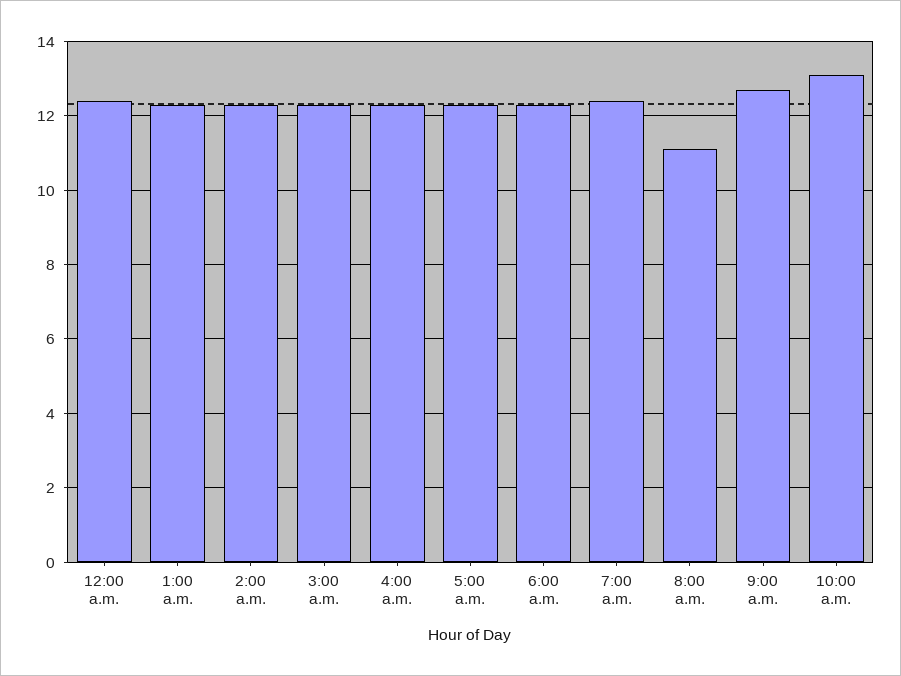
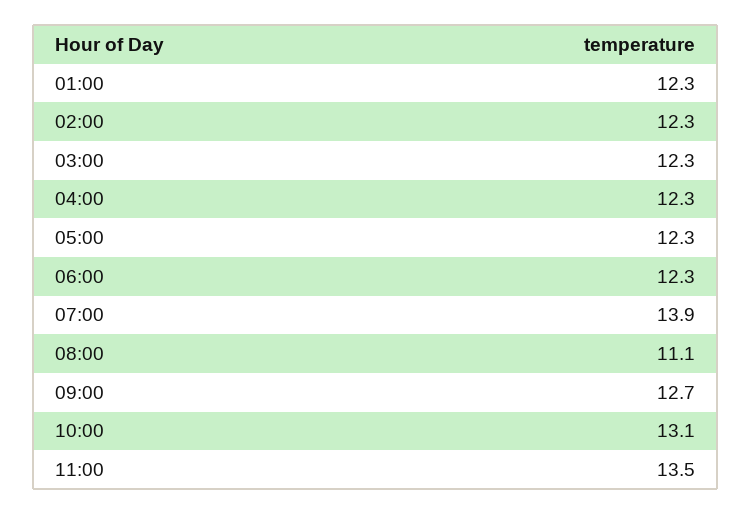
12:00 a.m.: 12.5 -> none
7:00 a.m.: 12.5 -> 13.9
11:00: none -> 13.5

